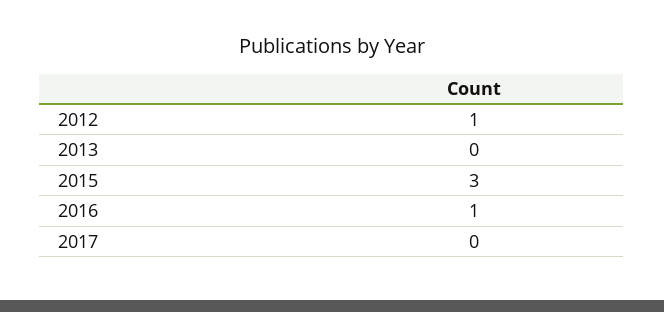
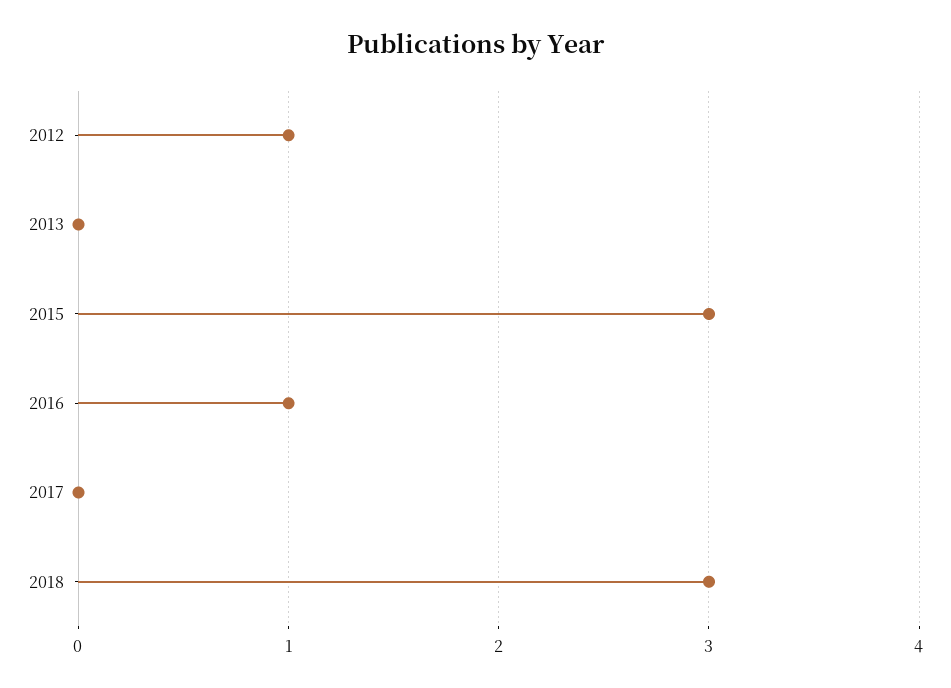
2018: none -> 3

